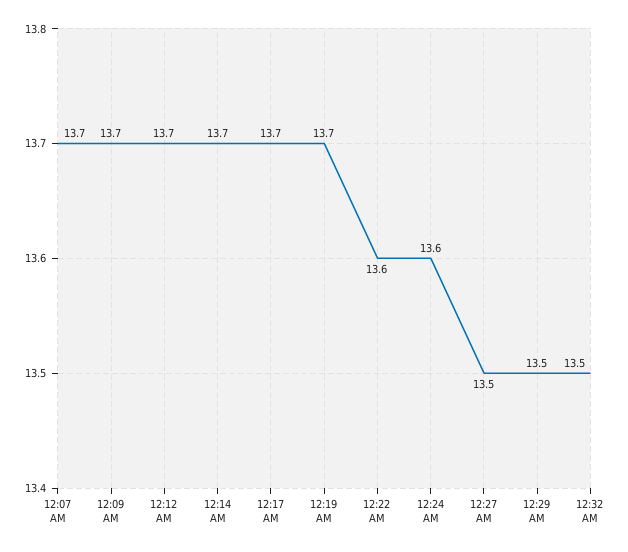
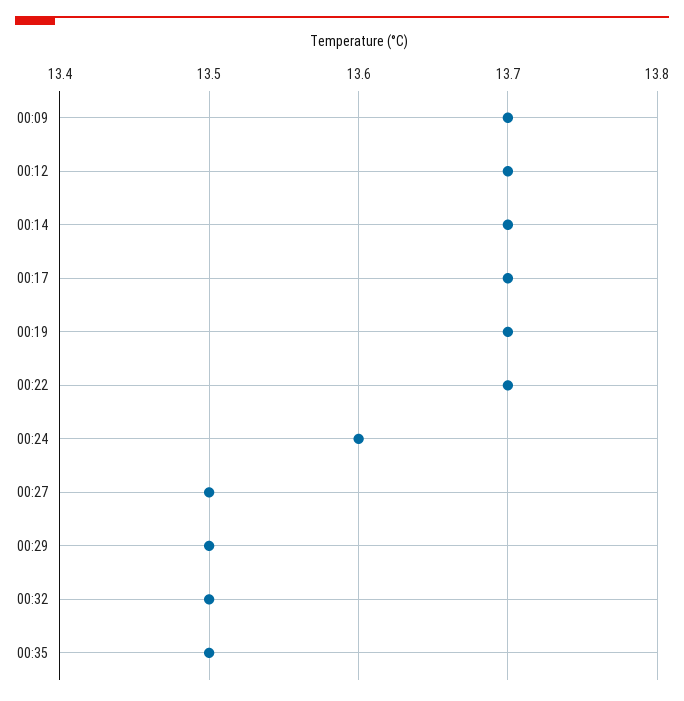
12:07 AM: 13.7 -> none
12:22 AM: 13.6 -> 13.7
00:35: none -> 13.5

